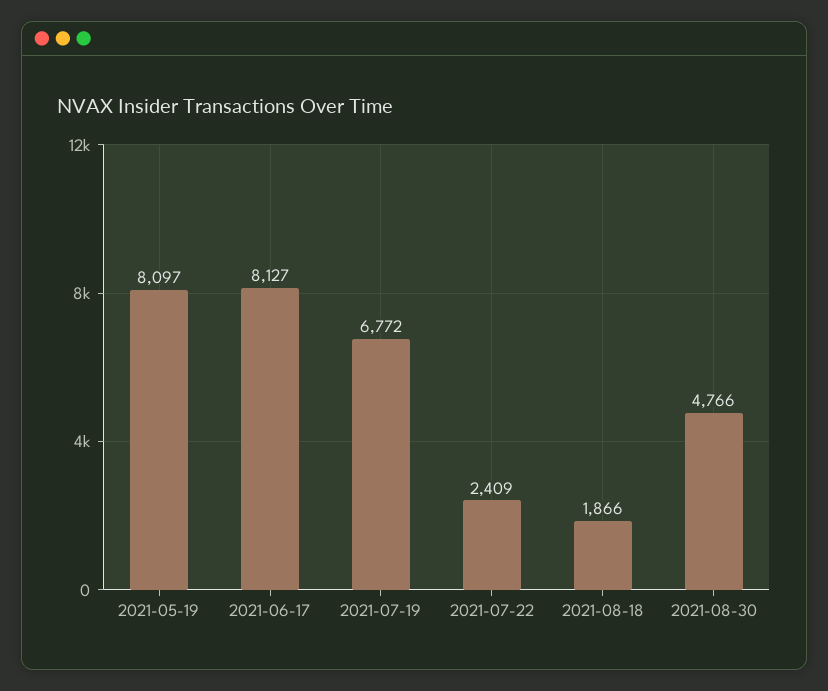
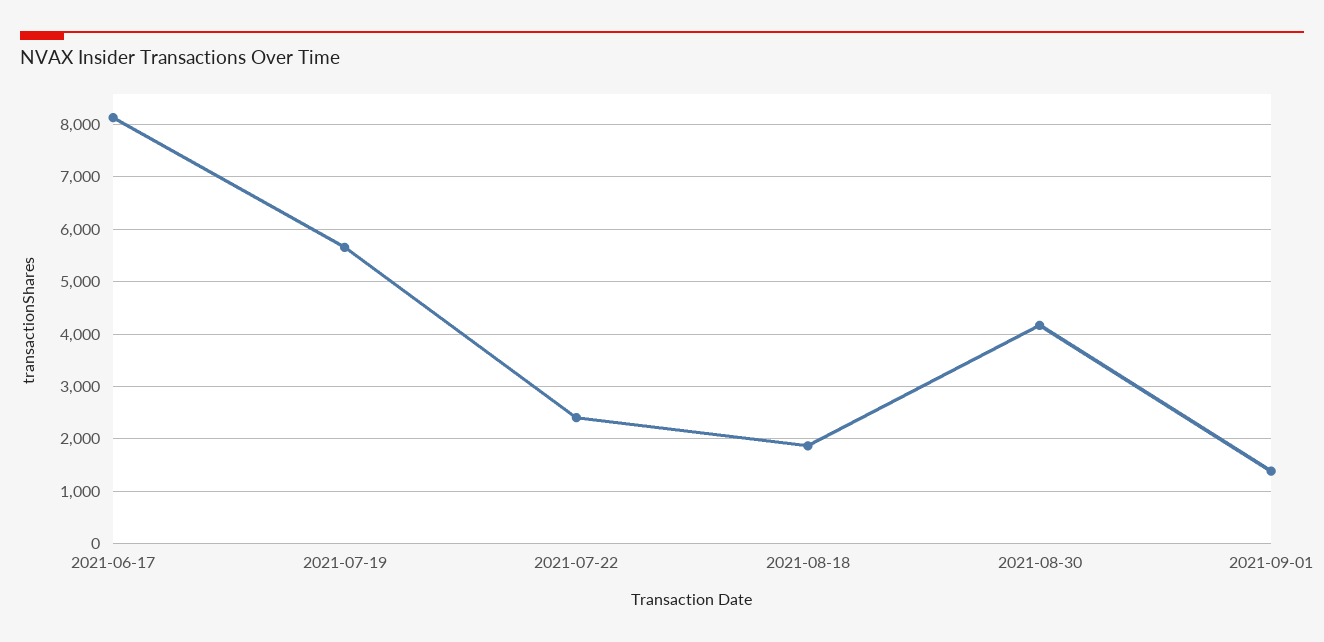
2021-05-19: 8097 -> none
2021-07-19: 6772 -> 5600
2021-08-30: 4766 -> 4200
2021-09-01: none -> 1400

